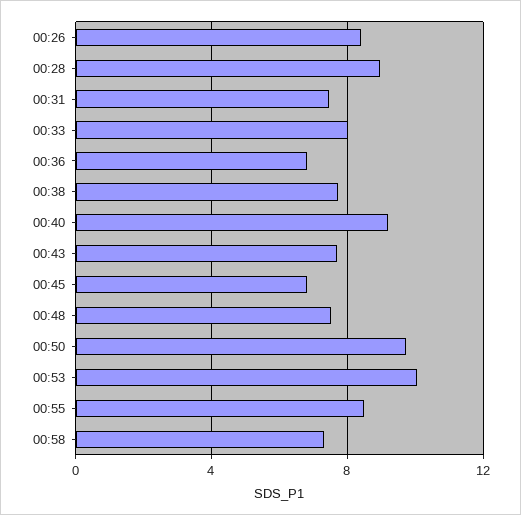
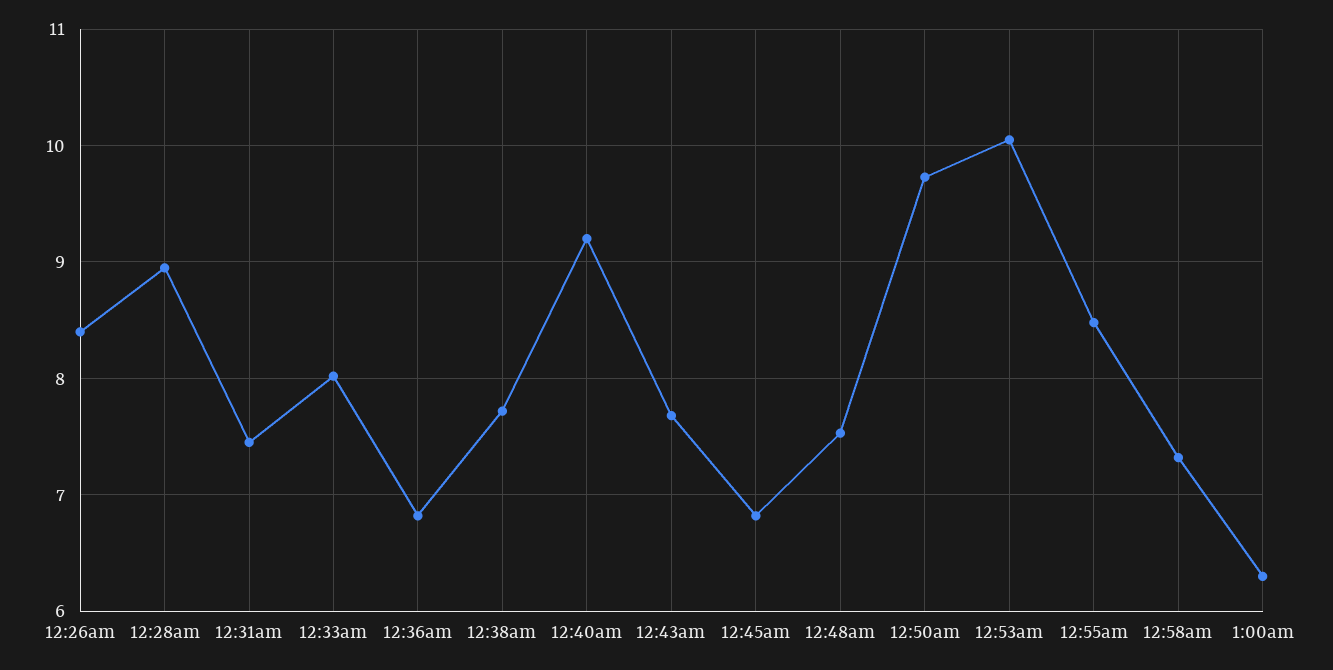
1:00am: none -> 6.3

